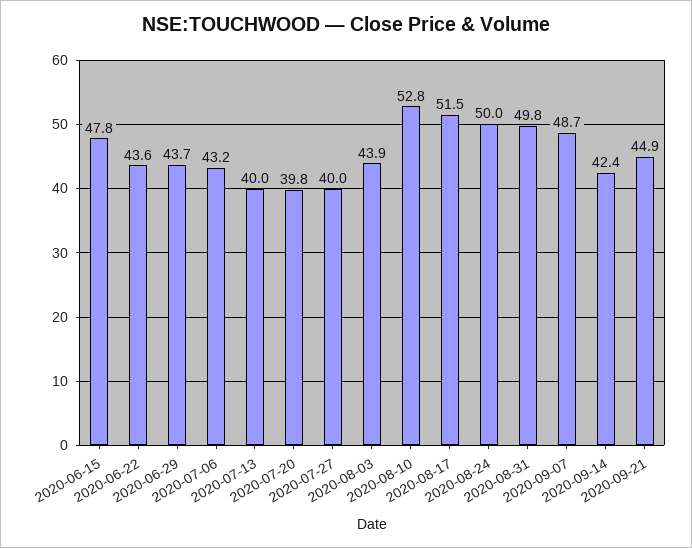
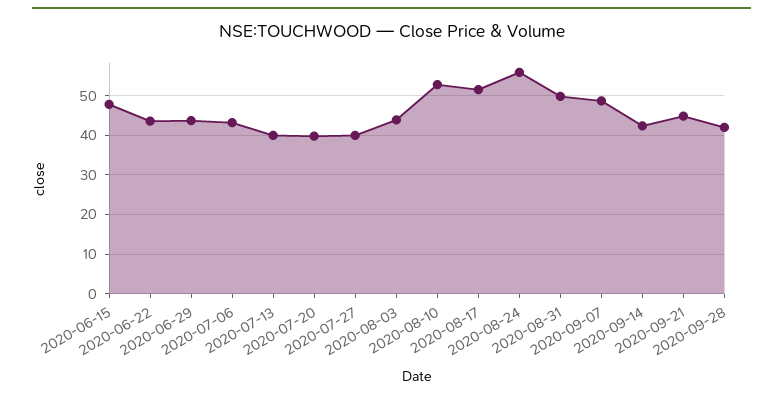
2020-08-24: 50 -> 56
2020-09-28: none -> 42

